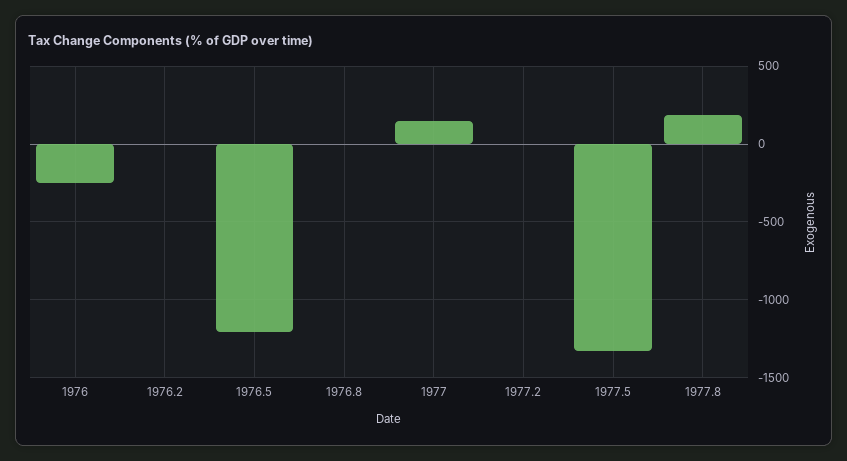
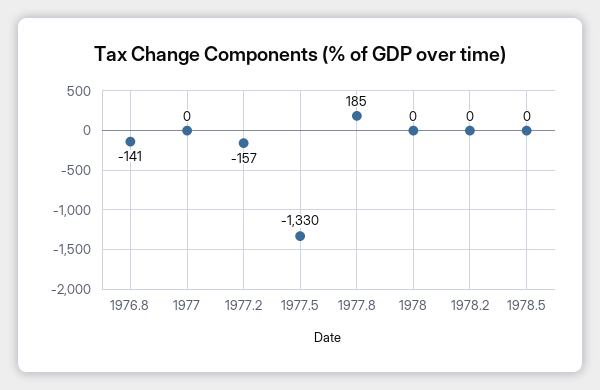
1976: -250 -> none
1976.2: 0 -> none
1976.5: -1200 -> none
1976.8: 0 -> -141
1977: 150 -> 0
1977.2: 0 -> -157
1978: none -> 0
1978.2: none -> 0
1978.5: none -> 0

